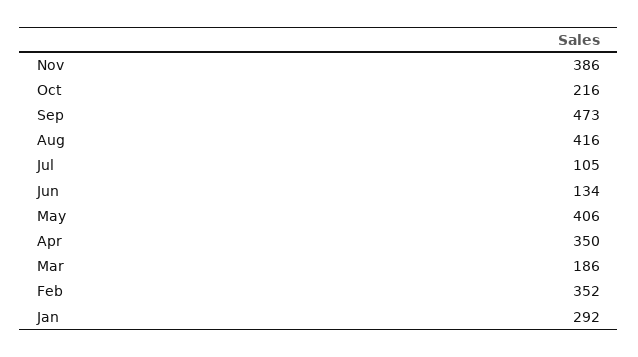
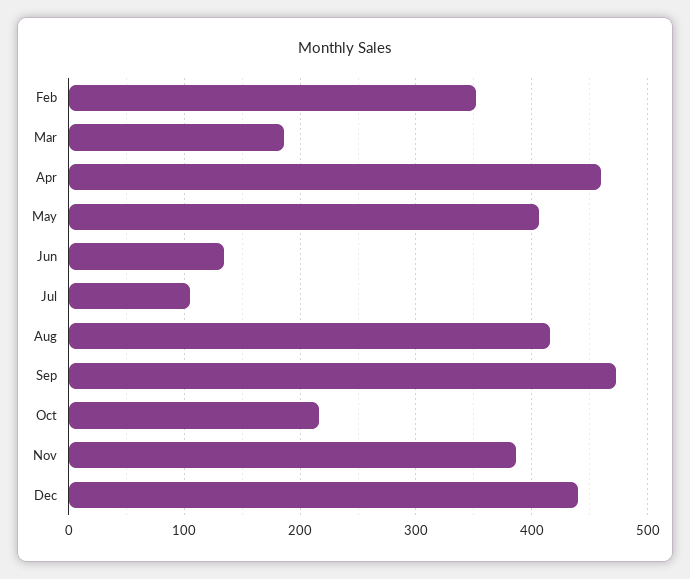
Apr: 350 -> 460
Jan: 292 -> none
Dec: none -> 440

